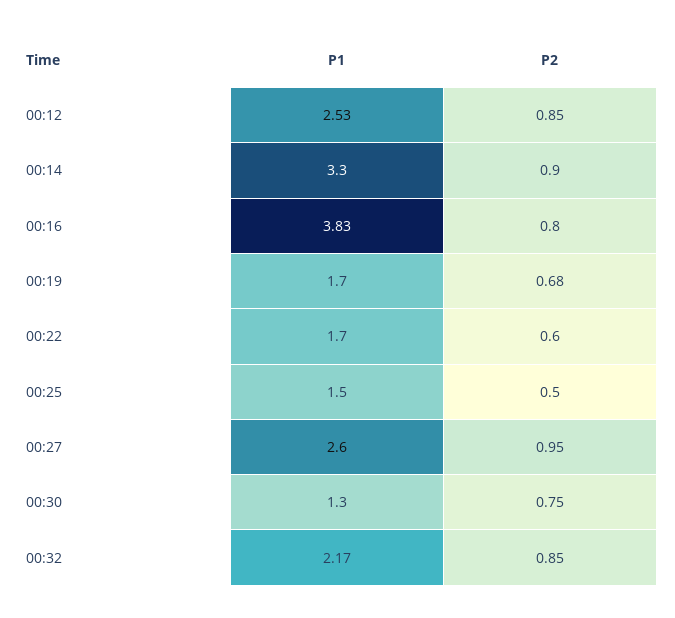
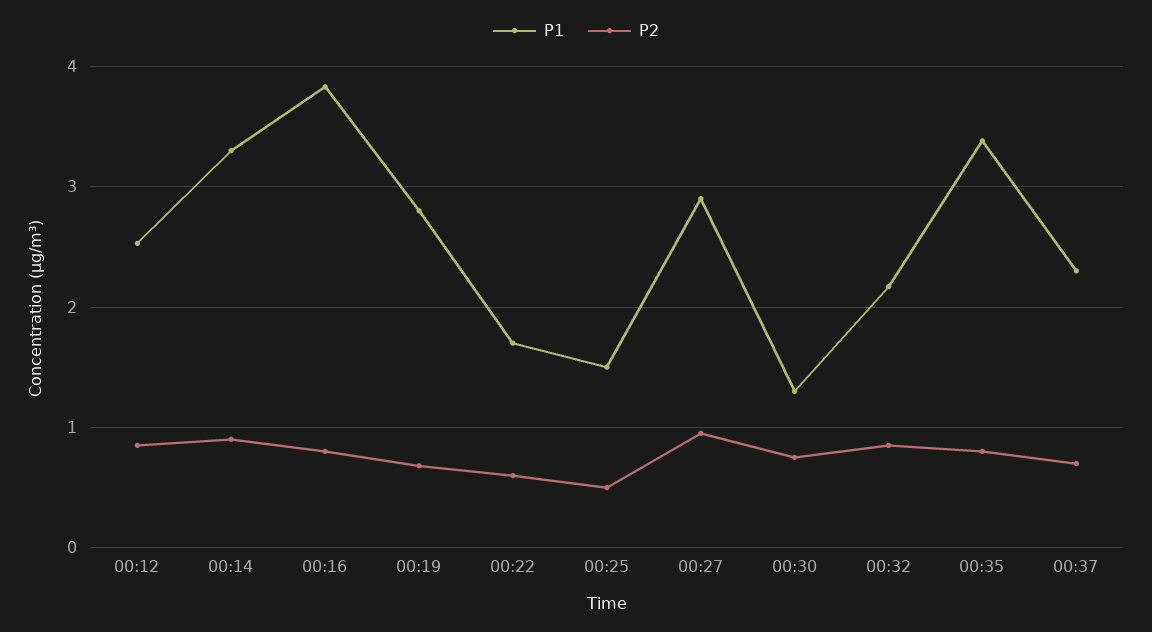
P1, 00:19: 1.7 -> 2.8
P1, 00:27: 2.6 -> 2.9
P1, 00:35: none -> 3.4
P2, 00:35: none -> 0.8
P1, 00:37: none -> 2.3
P2, 00:37: none -> 0.7

